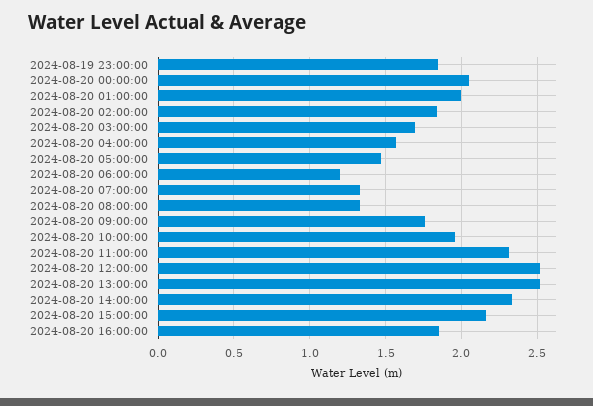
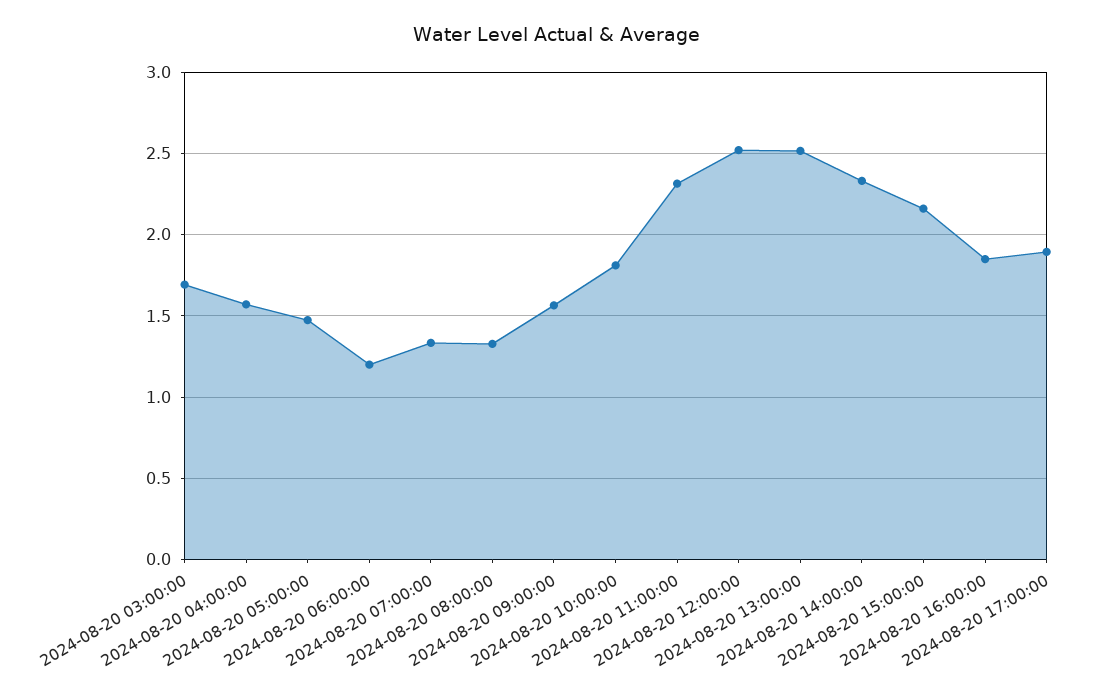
2024-08-19 23:00:00: 1.85 -> none
2024-08-20 00:00:00: 2.05 -> none
2024-08-20 01:00:00: 2 -> none
2024-08-20 02:00:00: 1.85 -> none
2024-08-20 09:00:00: 1.75 -> 1.55
2024-08-20 10:00:00: 1.95 -> 1.8
2024-08-20 17:00:00: none -> 1.9

